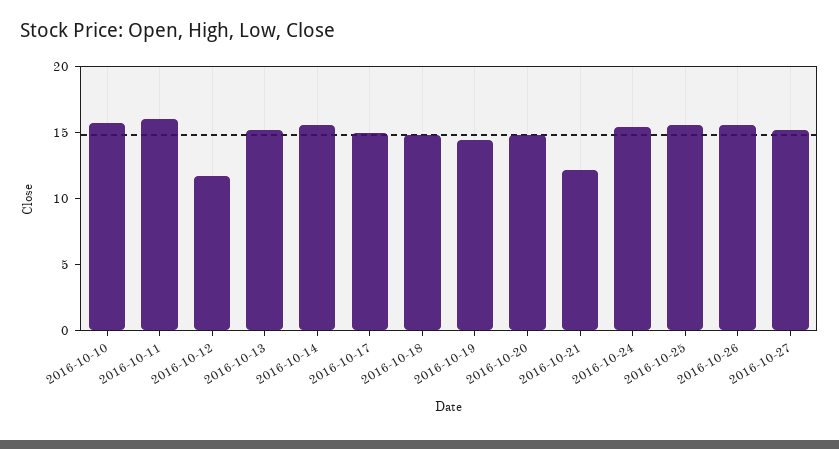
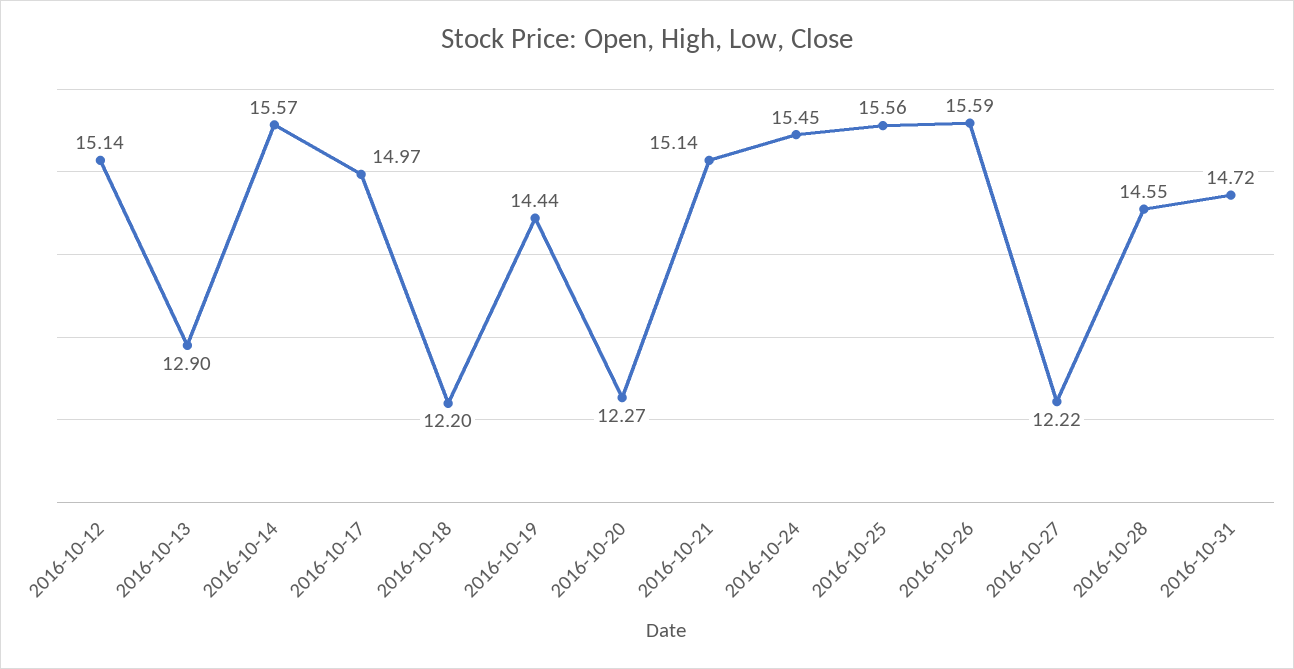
2016-10-10: 16 -> none
2016-10-11: 16 -> none
2016-10-12: 12 -> 15.14
2016-10-13: 15 -> 12.9
2016-10-18: 15 -> 12.2
2016-10-20: 15 -> 12.27
2016-10-21: 12 -> 15.14
2016-10-27: 15 -> 12.22
2016-10-28: none -> 14.55
2016-10-31: none -> 14.72

